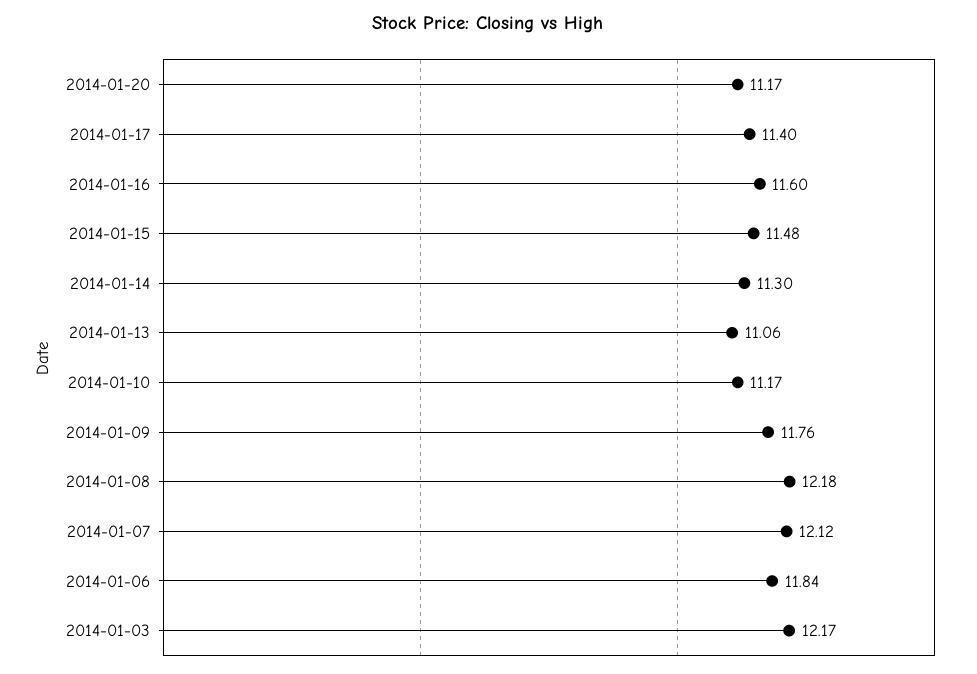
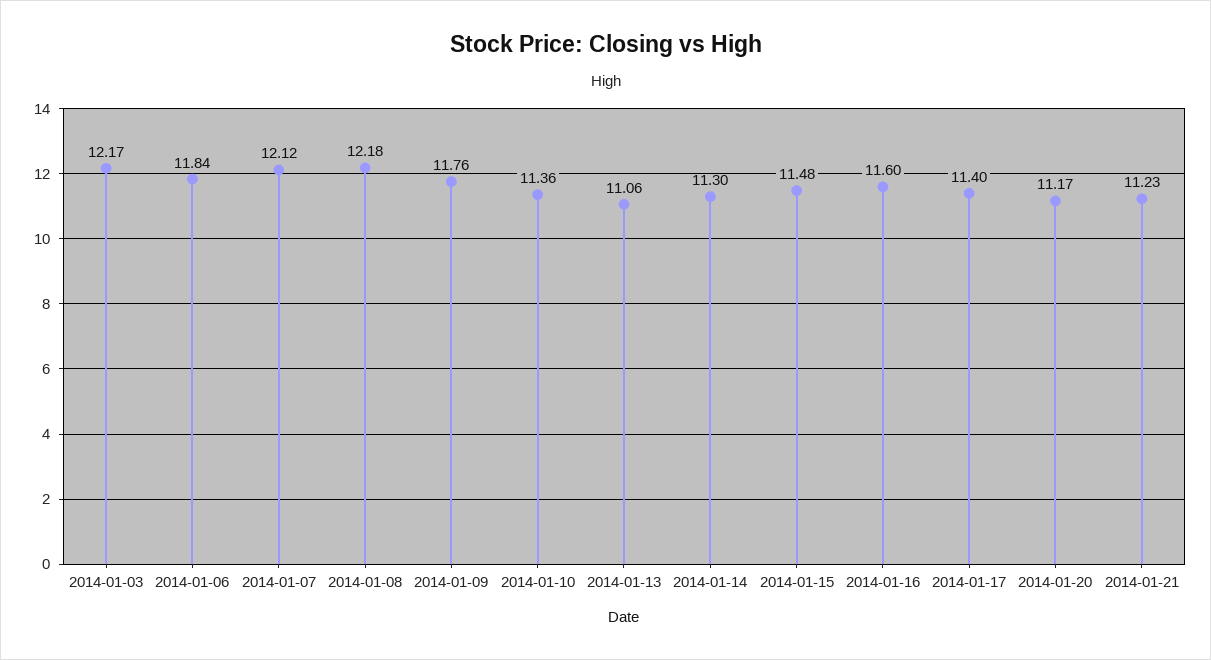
2014-01-10: 11.17 -> 11.36
2014-01-21: none -> 11.23

